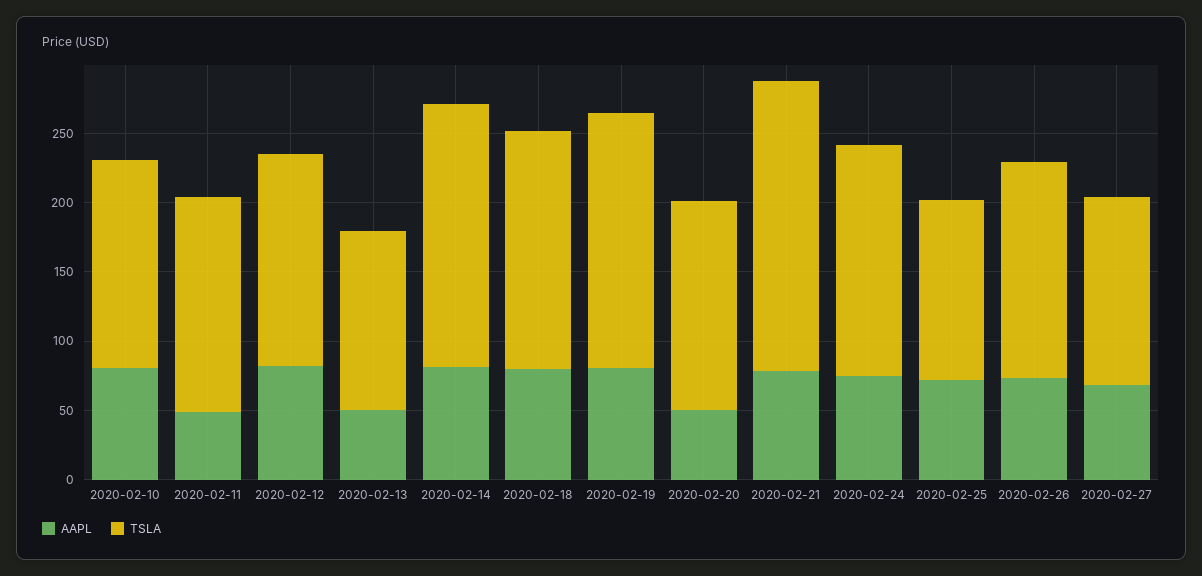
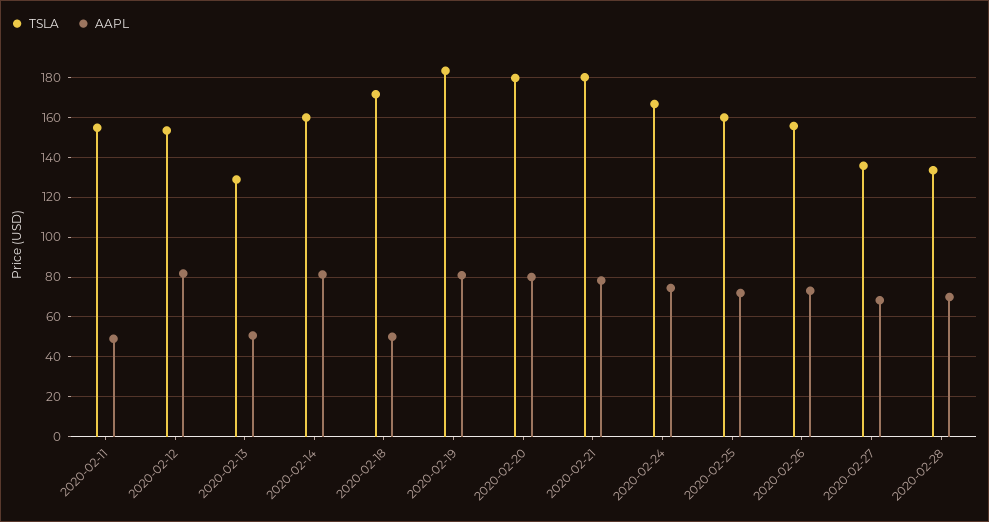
AAPL, 2020-02-10: 80 -> none
TSLA, 2020-02-10: 150 -> none
TSLA, 2020-02-14: 190 -> 160
AAPL, 2020-02-18: 80 -> 50
AAPL, 2020-02-20: 50 -> 80
TSLA, 2020-02-20: 150 -> 180
TSLA, 2020-02-21: 210 -> 180
TSLA, 2020-02-25: 130 -> 160
TSLA, 2020-02-28: none -> 135
AAPL, 2020-02-28: none -> 70

